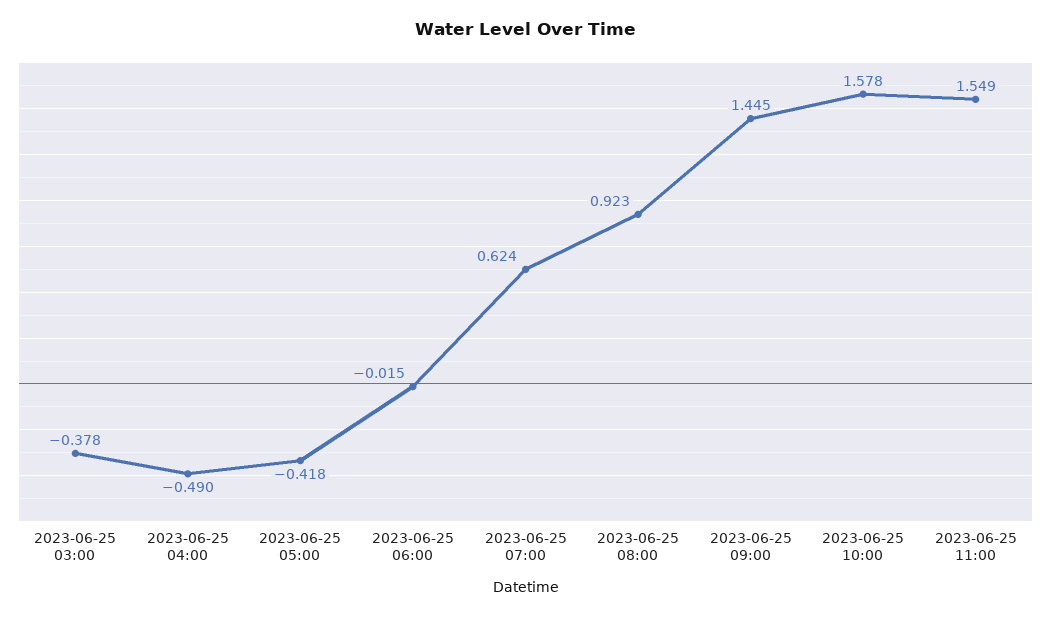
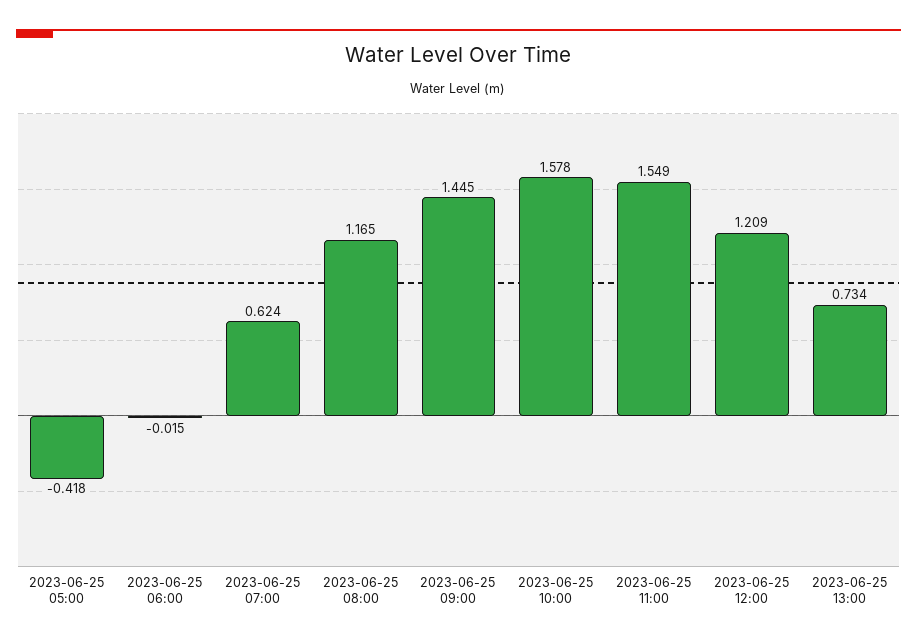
2023-06-25 03:00: -0.378 -> none
2023-06-25 04:00: -0.49 -> none
2023-06-25 08:00: 0.923 -> 1.165
2023-06-25 12:00: none -> 1.209
2023-06-25 13:00: none -> 0.734

